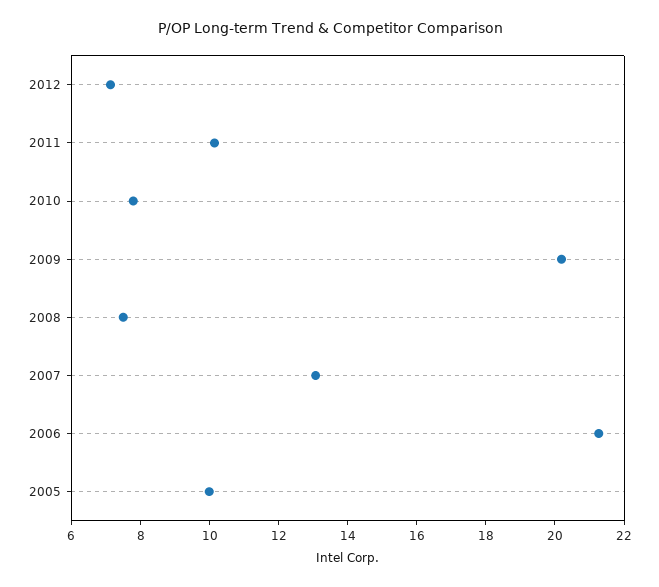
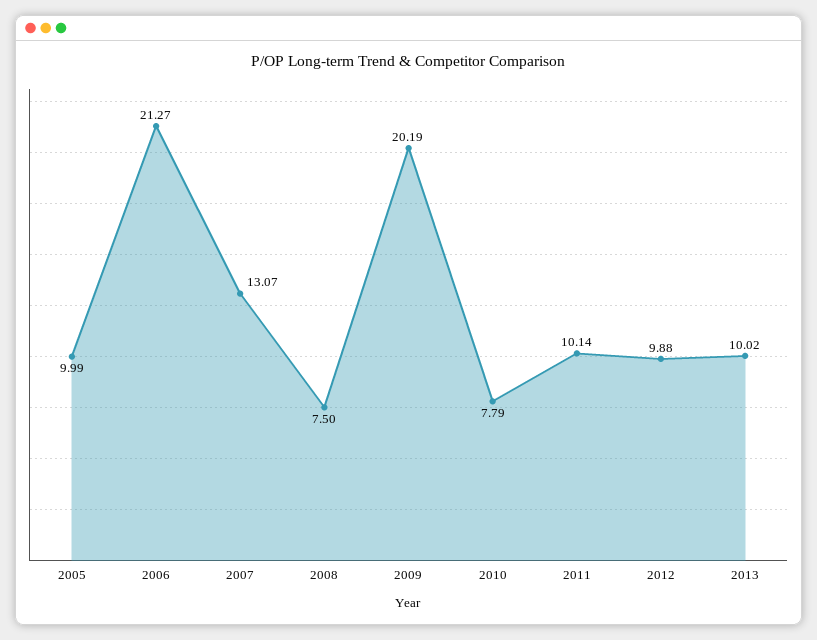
2012: 7 -> 9.88
2013: none -> 10.02

